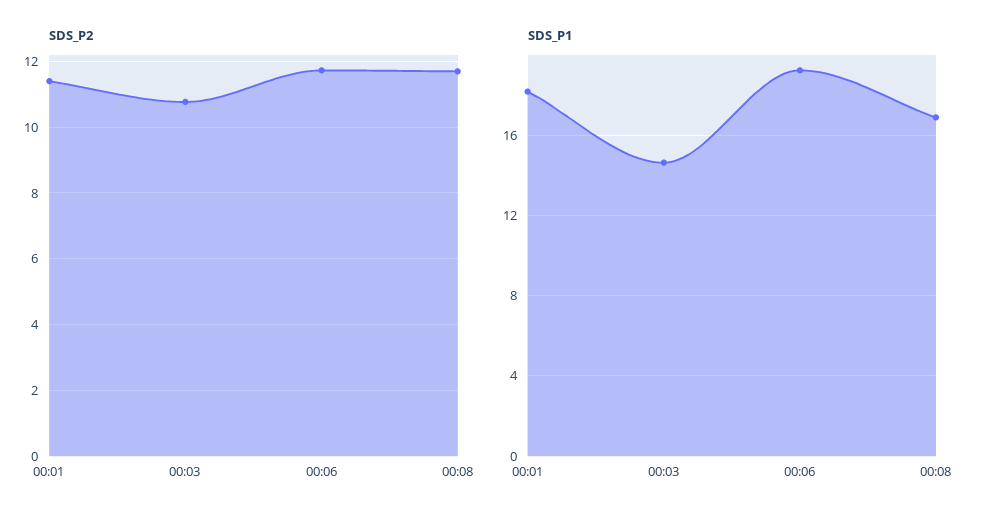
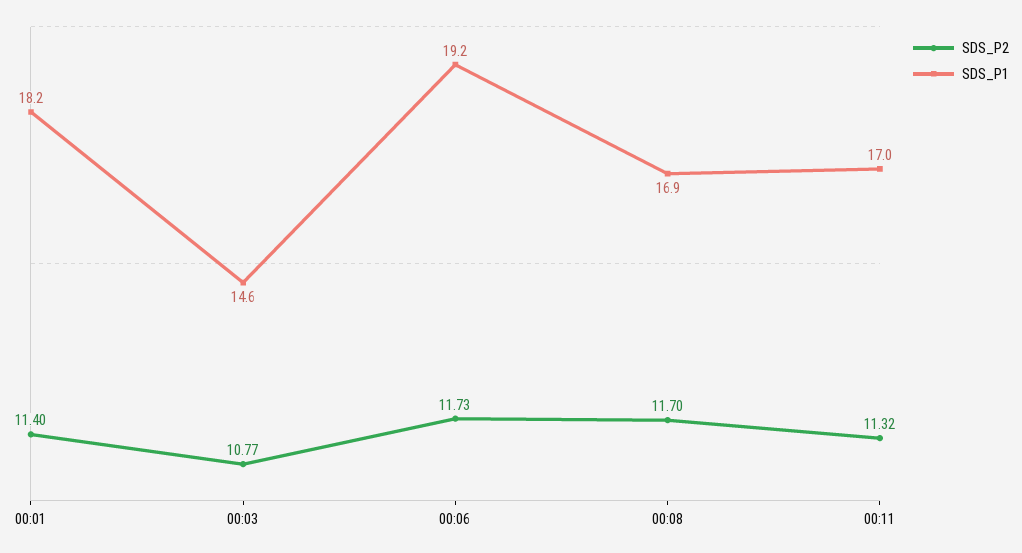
SDS_P2, 00:11: none -> 11.32
SDS_P1, 00:11: none -> 17

